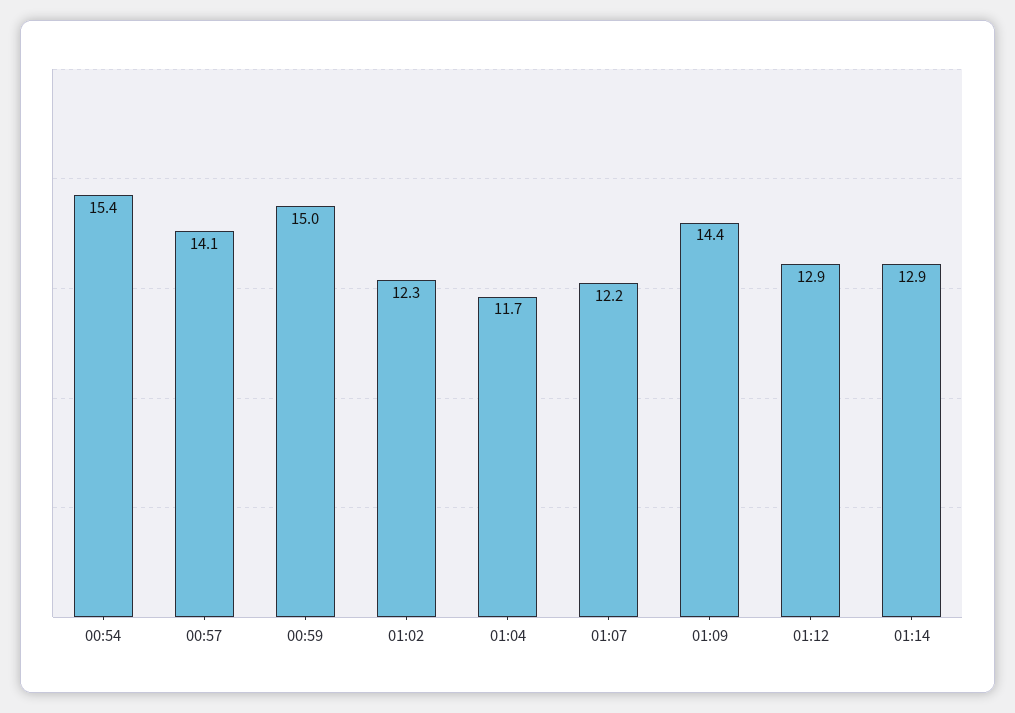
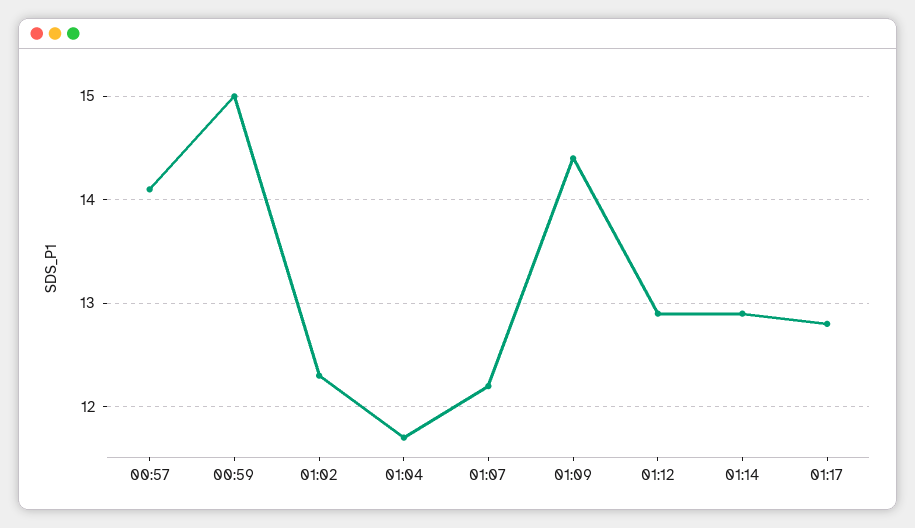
00:54: 15.4 -> none
01:17: none -> 12.8

